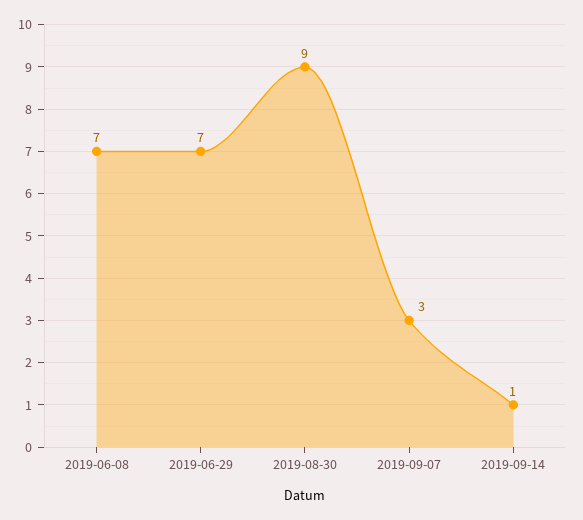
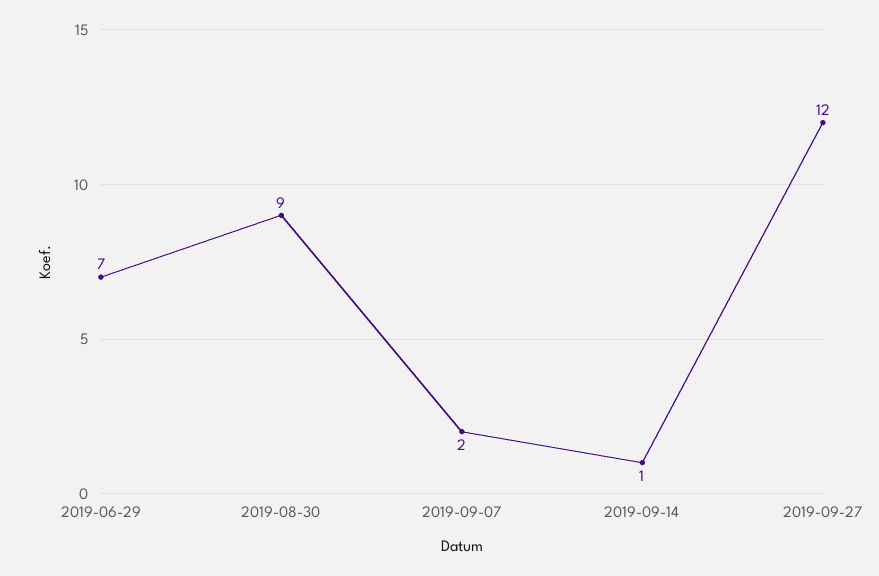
2019-06-08: 7 -> none
2019-09-07: 3 -> 2
2019-09-27: none -> 12

